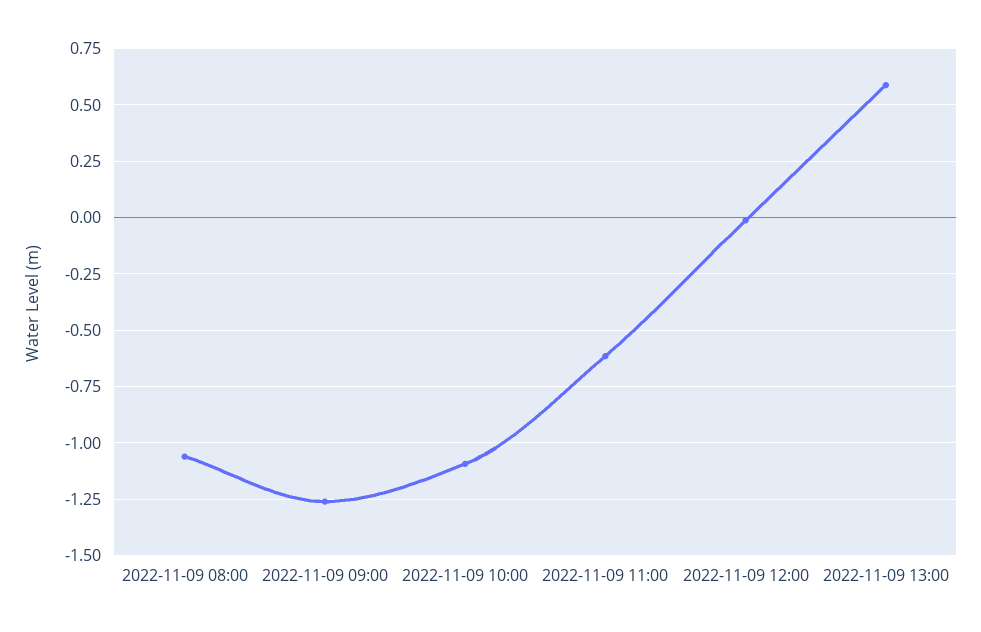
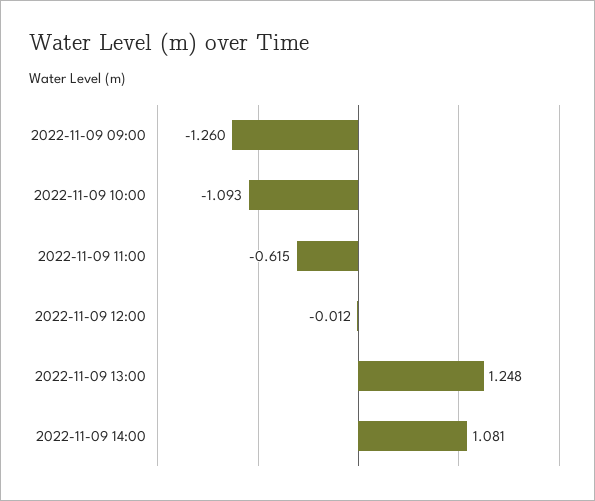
2022-11-09 08:00: -1.05 -> none
2022-11-09 13:00: 0.6 -> 1.248
2022-11-09 14:00: none -> 1.081

